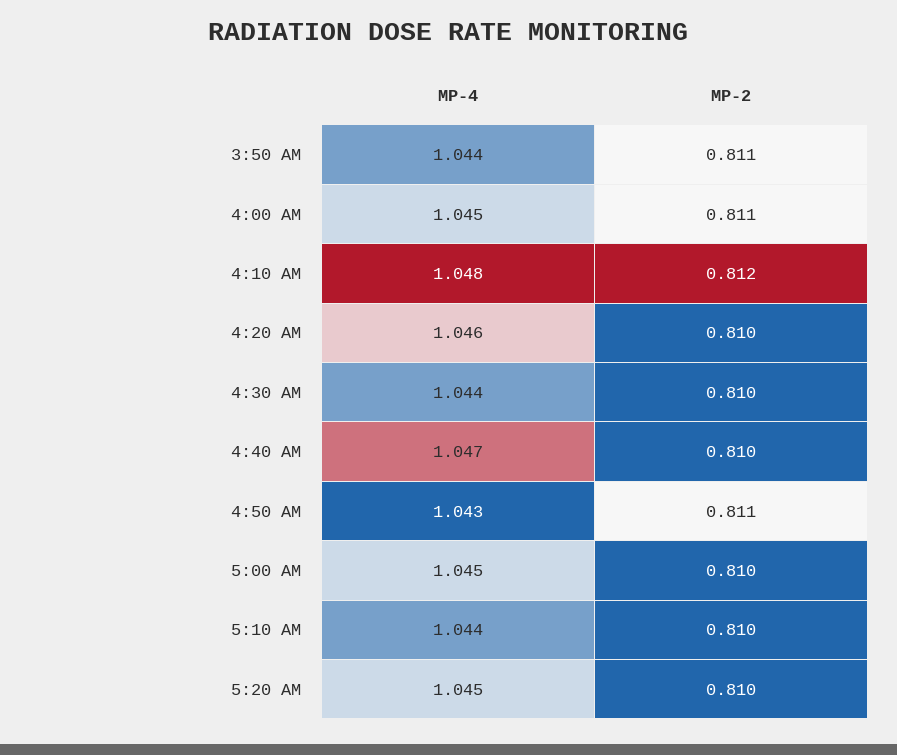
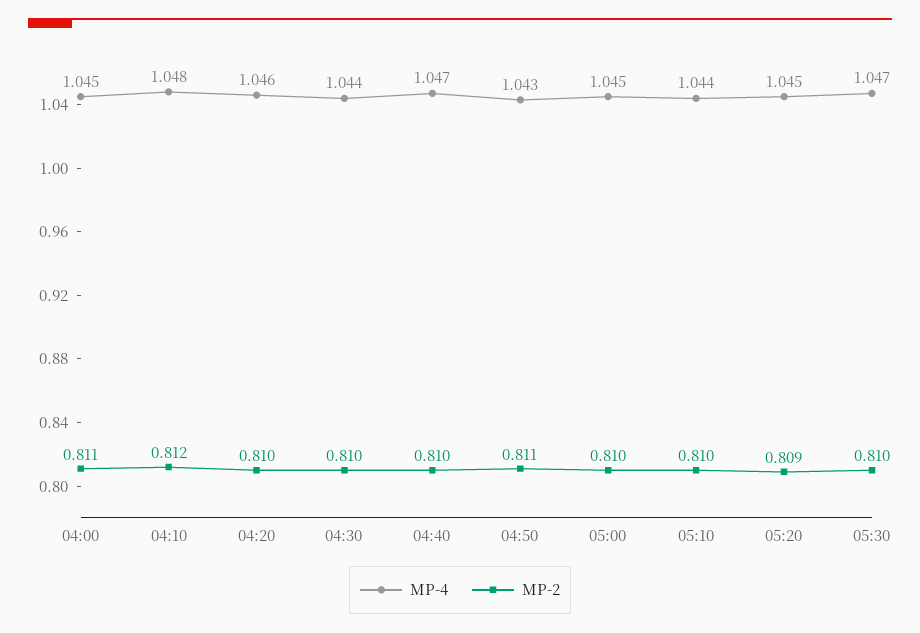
MP-4, 3:50 AM: 1.044 -> none
MP-2, 3:50 AM: 0.811 -> none
MP-2, 5:20 AM: 0.81 -> 0.809
MP-4, 05:30: none -> 1.047
MP-2, 05:30: none -> 0.81

